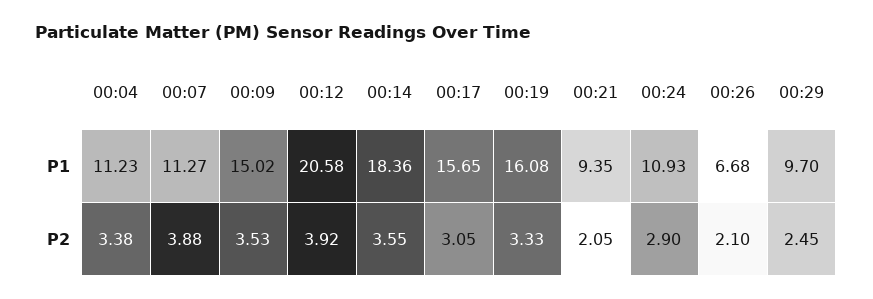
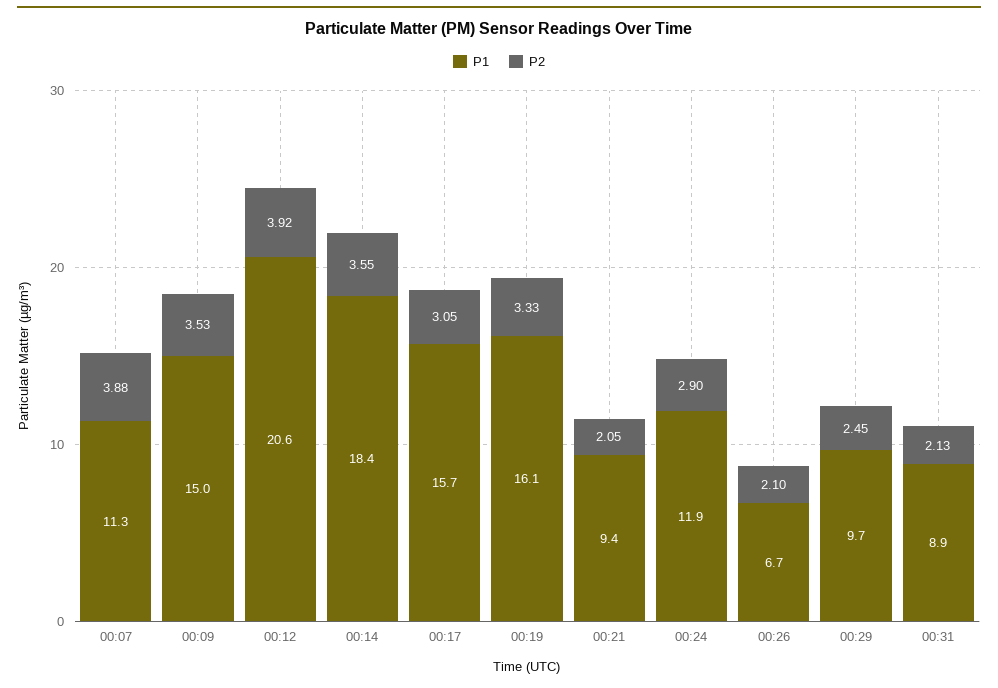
P1, 00:04: 11.23 -> none
P1, 00:24: 10.93 -> 11.9
P2, 00:04: 3.38 -> none
P1, 00:31: none -> 8.9
P2, 00:31: none -> 2.13

